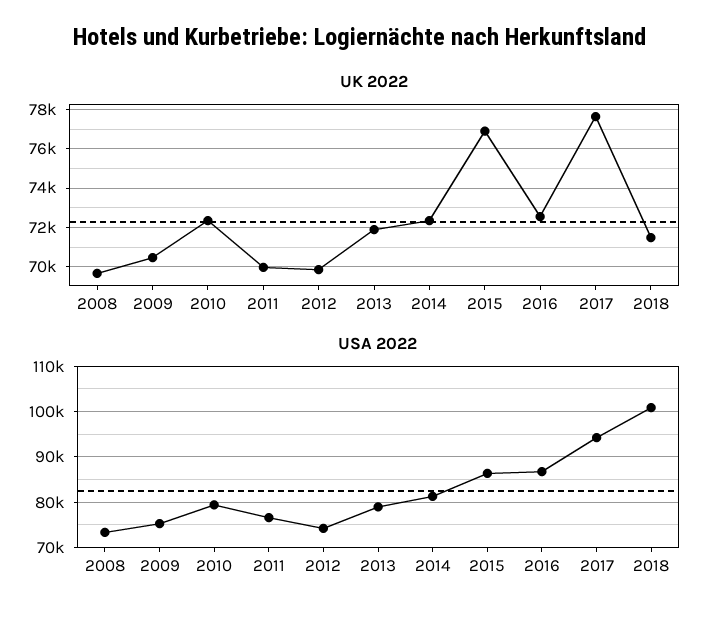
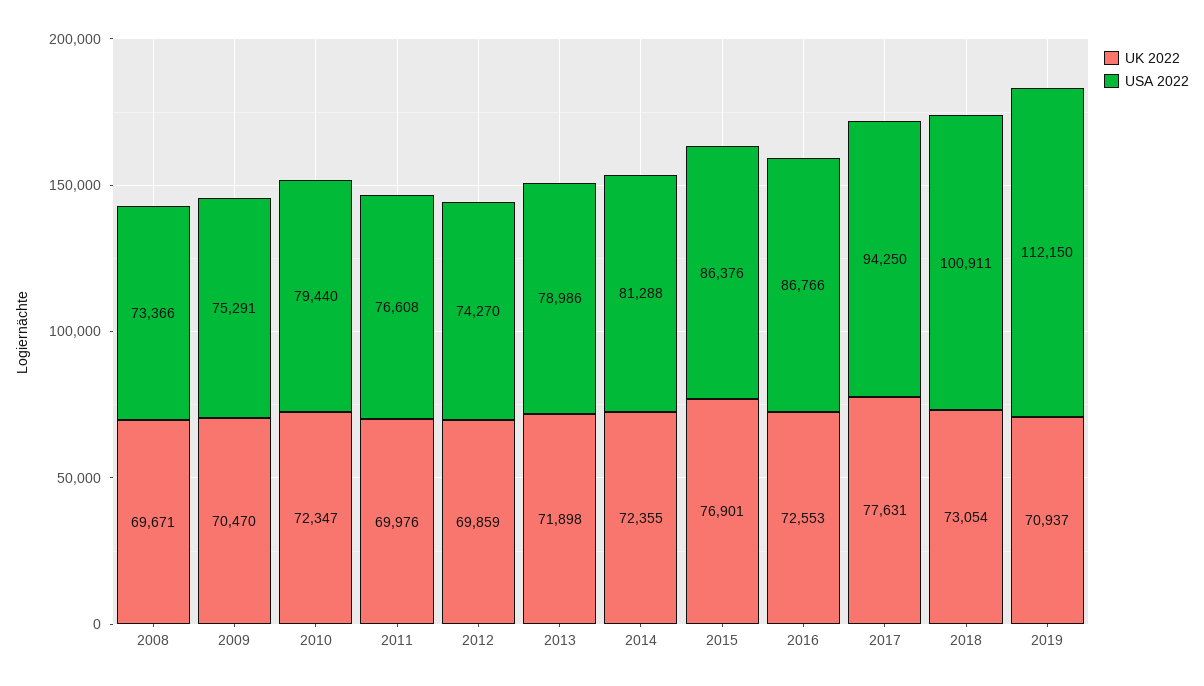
UK 2022, 2018: 71500 -> 73054
UK 2022, 2019: none -> 70937
USA 2022, 2019: none -> 112150

